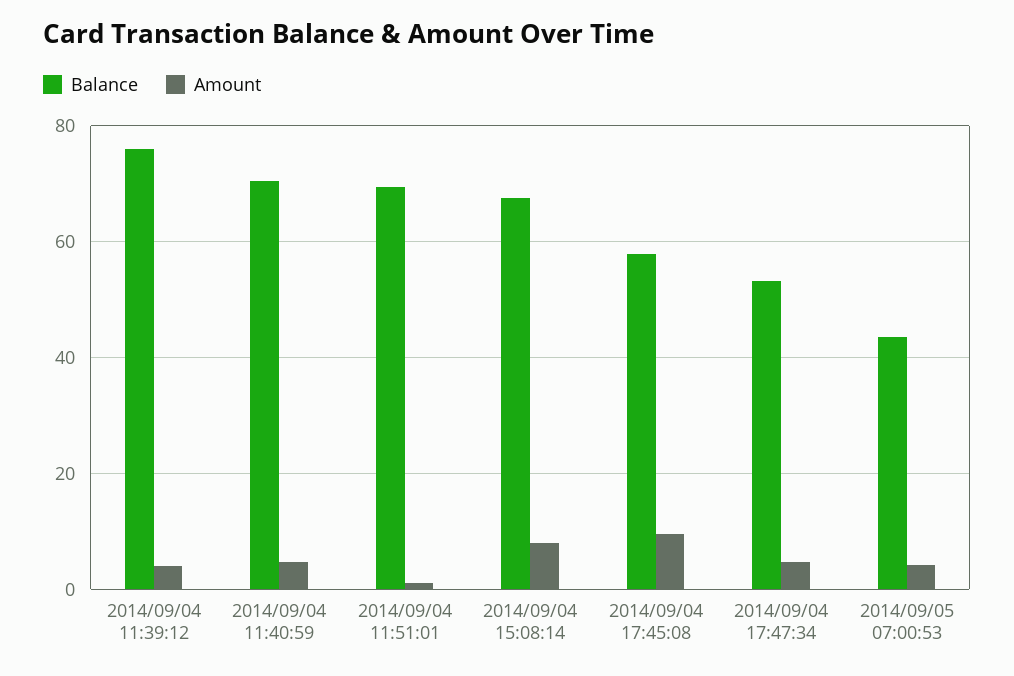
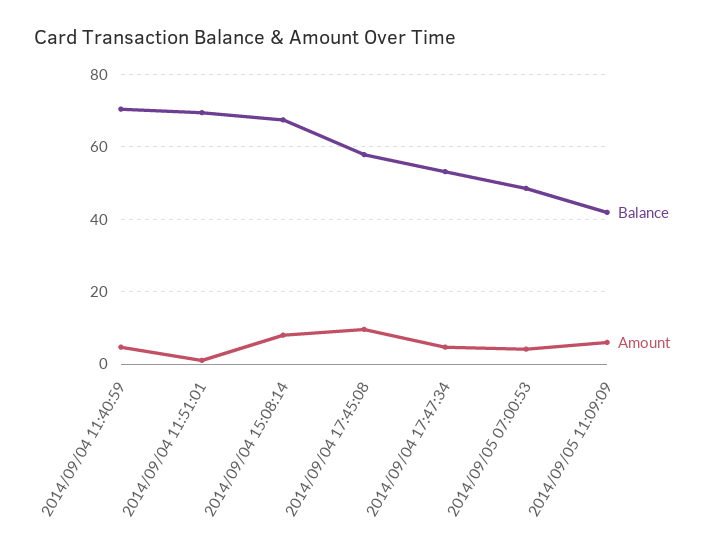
Balance, 2014/09/04 11:39:12: 76 -> none
Amount, 2014/09/04 11:39:12: 4 -> none
Balance, 2014/09/05 07:00:53: 44 -> 48
Balance, 2014/09/05 11:09:09: none -> 42
Amount, 2014/09/05 11:09:09: none -> 6

